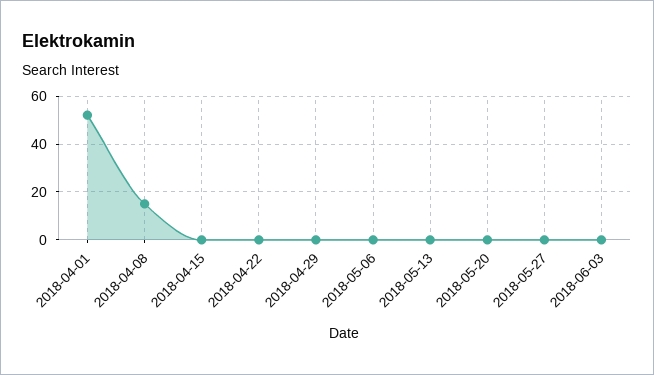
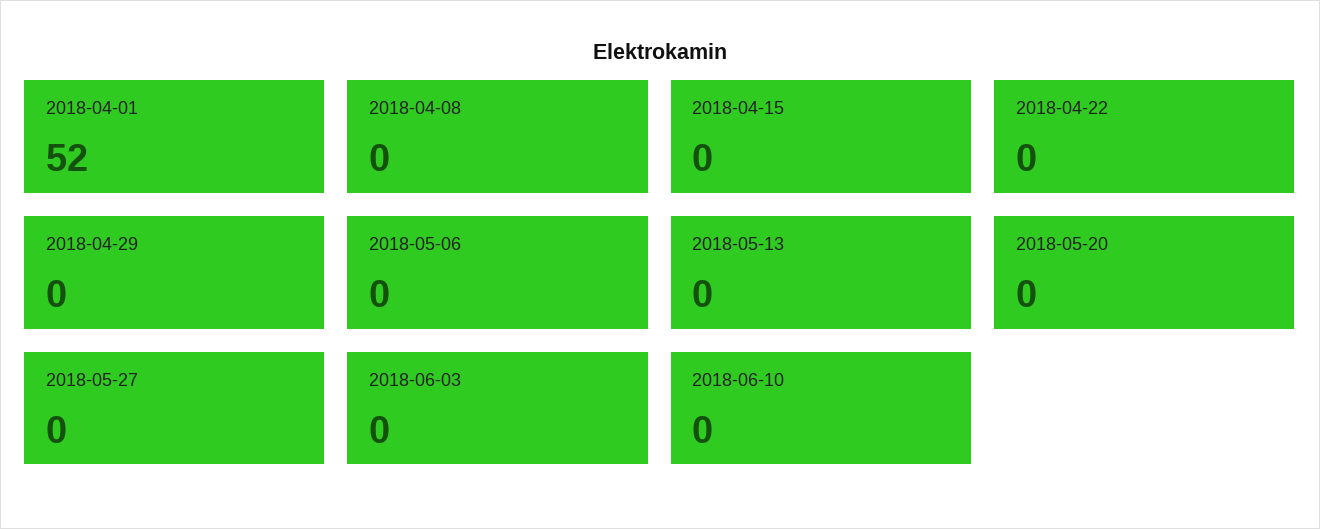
2018-04-08: 15 -> 0
2018-06-10: none -> 0

